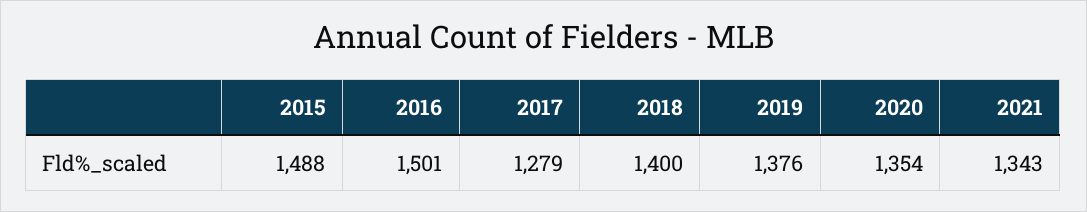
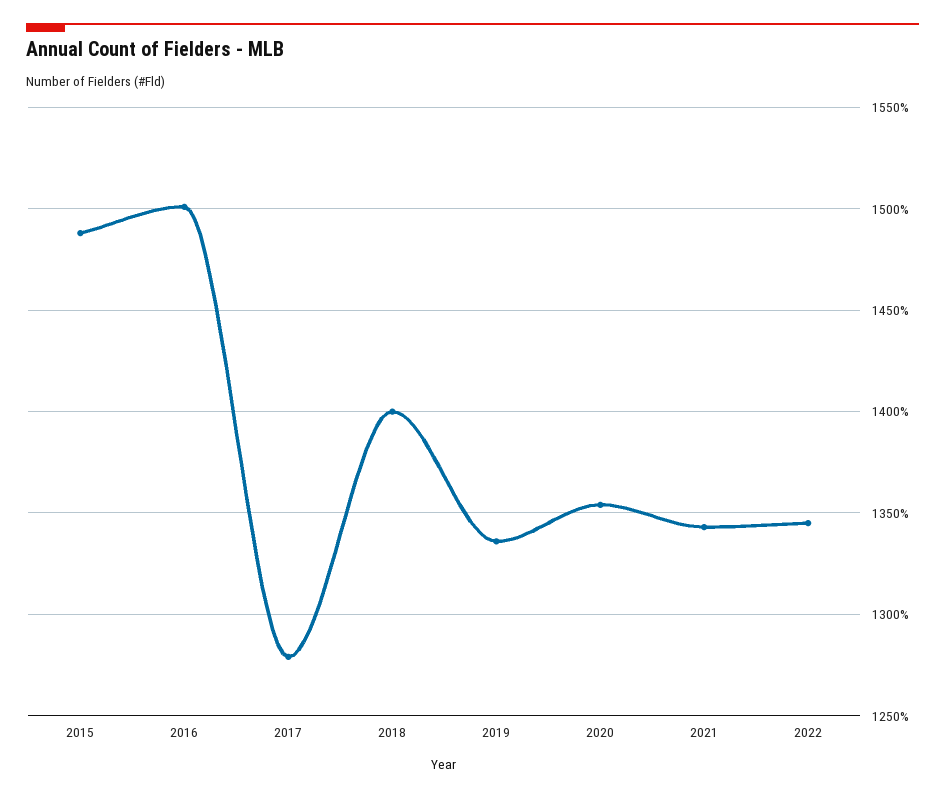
2019: 1376 -> 1335
2022: none -> 1345

